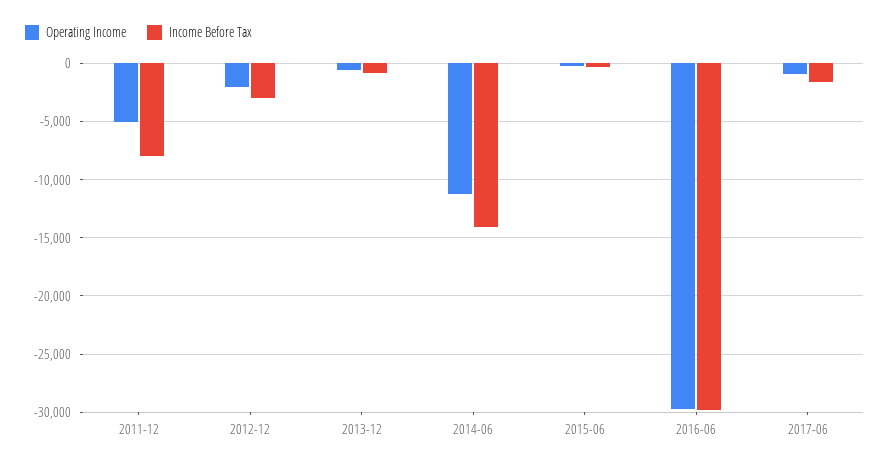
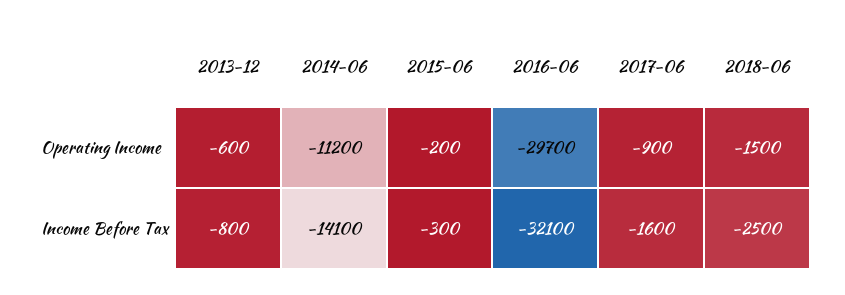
Operating Income, 2011-12: -5000 -> none
Income Before Tax, 2011-12: -8000 -> none
Operating Income, 2012-12: -2000 -> none
Income Before Tax, 2012-12: -3000 -> none
Income Before Tax, 2016-06: -30000 -> -32100
Operating Income, 2018-06: none -> -1500
Income Before Tax, 2018-06: none -> -2500

